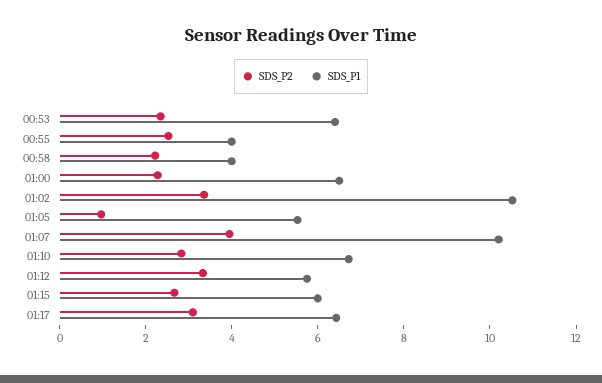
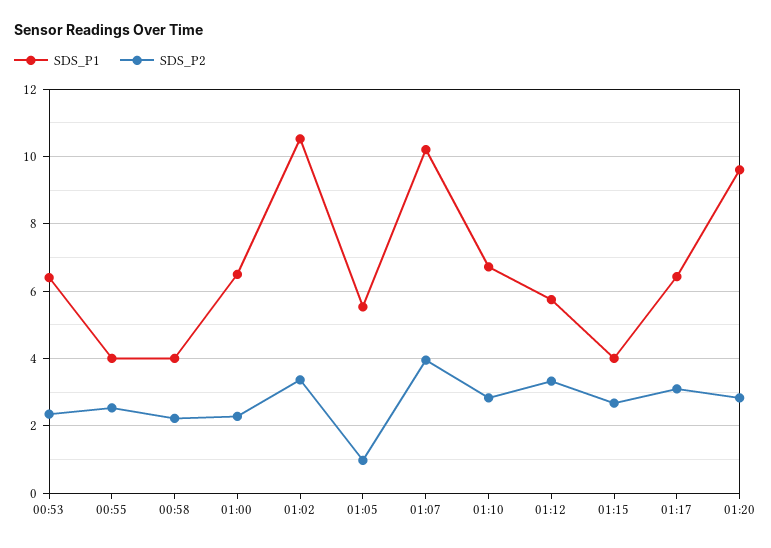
SDS_P1, 01:15: 6 -> 4
SDS_P1, 01:20: none -> 9.6
SDS_P2, 01:20: none -> 2.8

